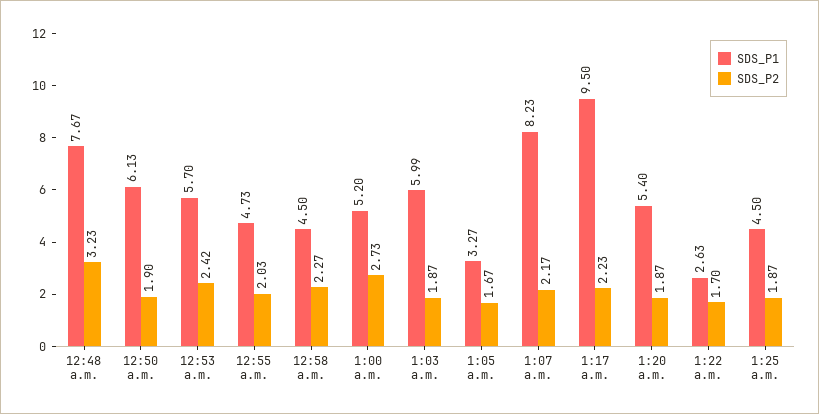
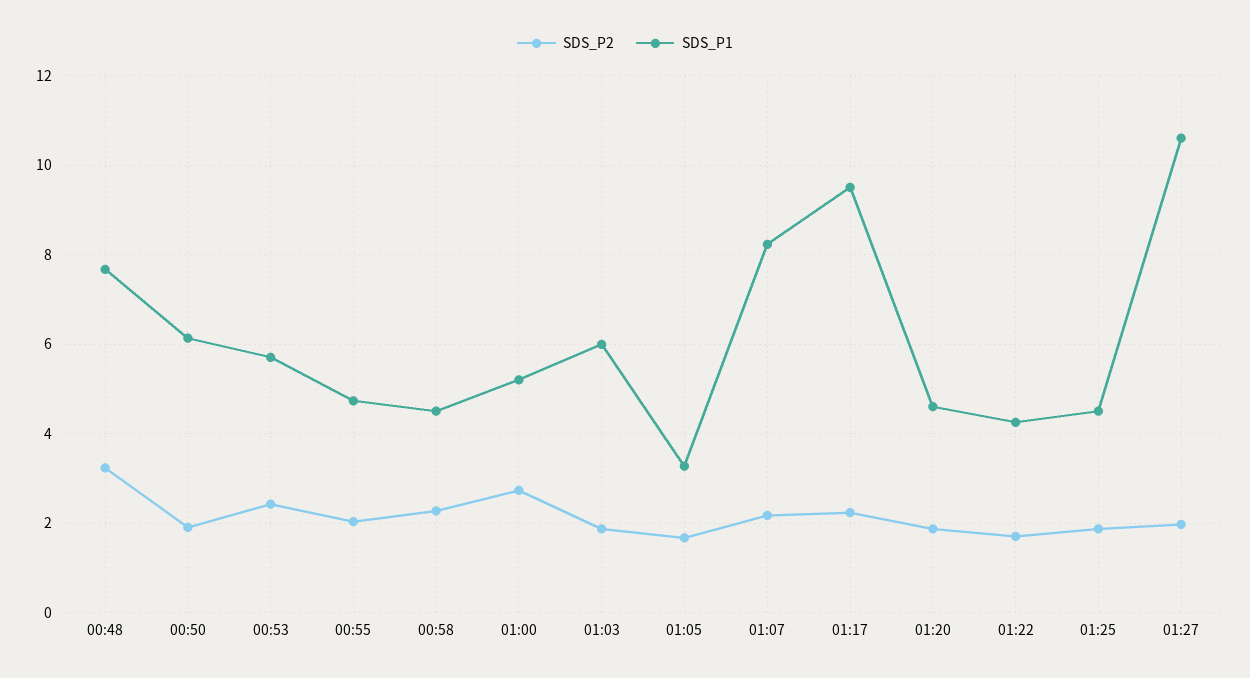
SDS_P1, 1:20 a.m.: 5.4 -> 4.6
SDS_P1, 1:22 a.m.: 2.63 -> 4.2
SDS_P2, 01:27: none -> 2
SDS_P1, 01:27: none -> 10.6

